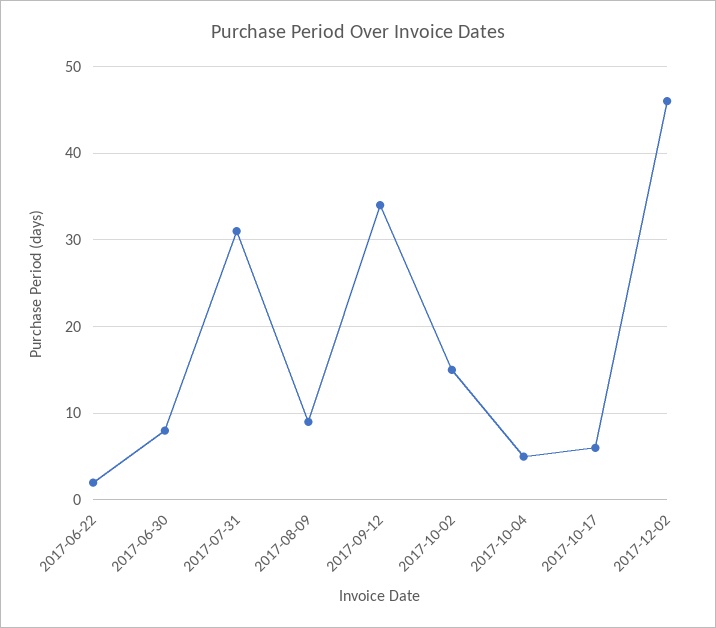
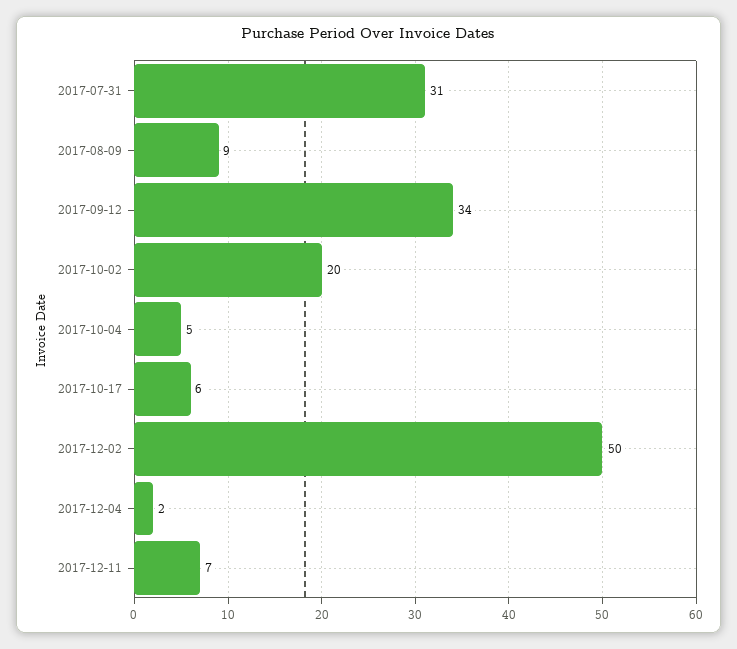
2017-06-22: 2 -> none
2017-06-30: 8 -> none
2017-10-02: 15 -> 20
2017-12-02: 46 -> 50
2017-12-04: none -> 2
2017-12-11: none -> 7

